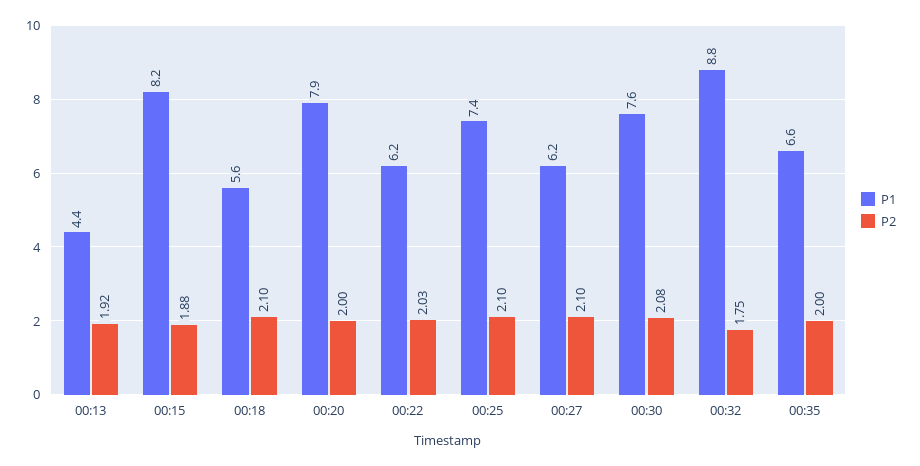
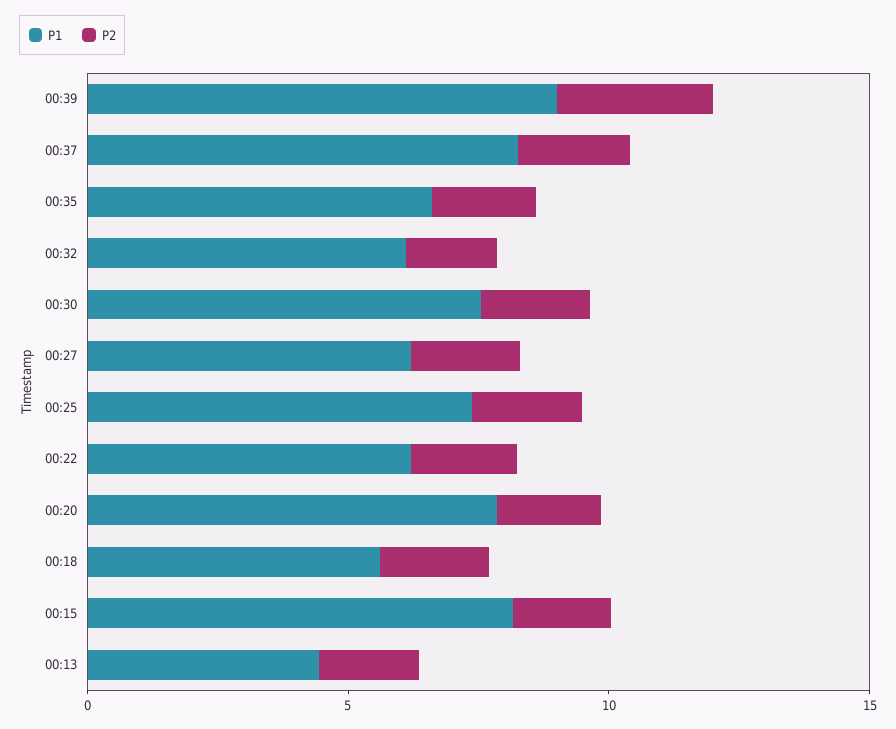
P1, 00:32: 8.8 -> 6
P1, 00:39: none -> 9
P2, 00:39: none -> 3
P1, 00:37: none -> 8
P2, 00:37: none -> 2

